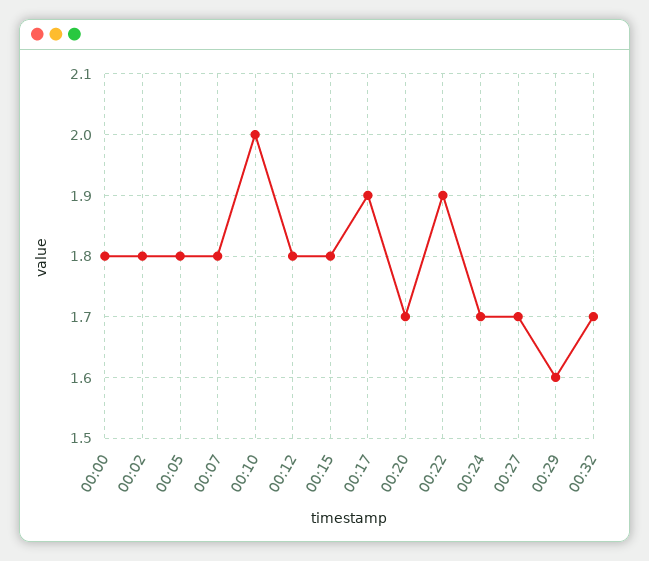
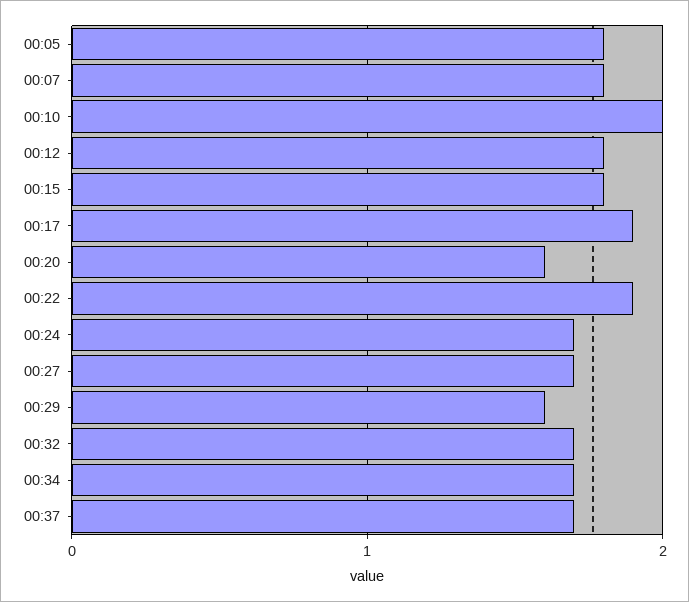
00:00: 1.8 -> none
00:02: 1.8 -> none
00:20: 1.7 -> 1.6
00:34: none -> 1.7
00:37: none -> 1.7

